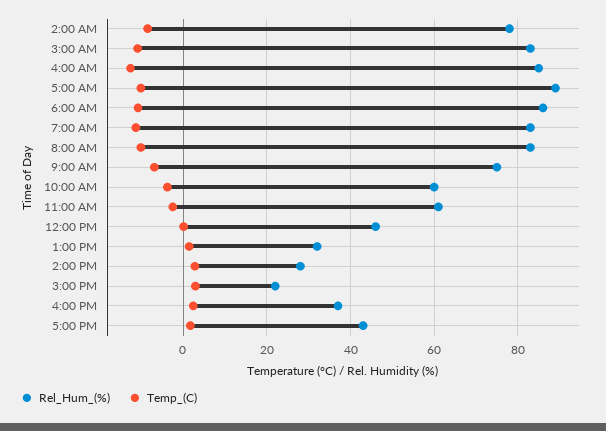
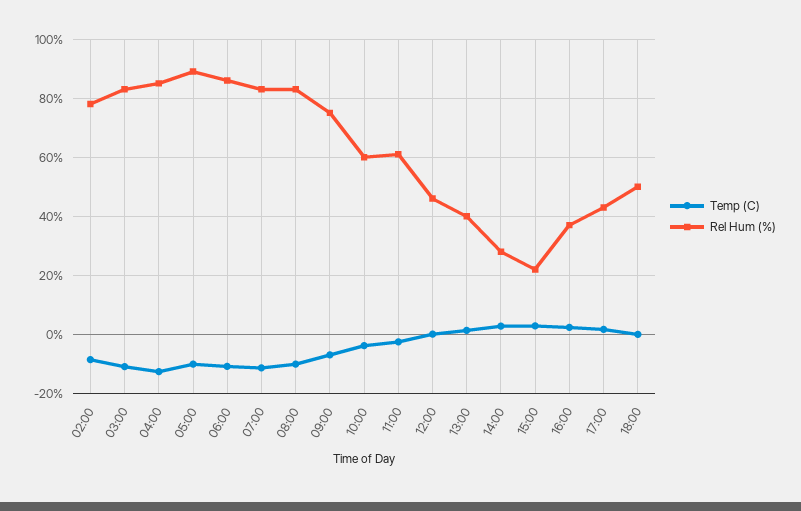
Rel_Hum_(%), 1:00 PM: 32 -> 40
Temp_(C), 18:00: none -> 0
Rel_Hum_(%), 18:00: none -> 50

